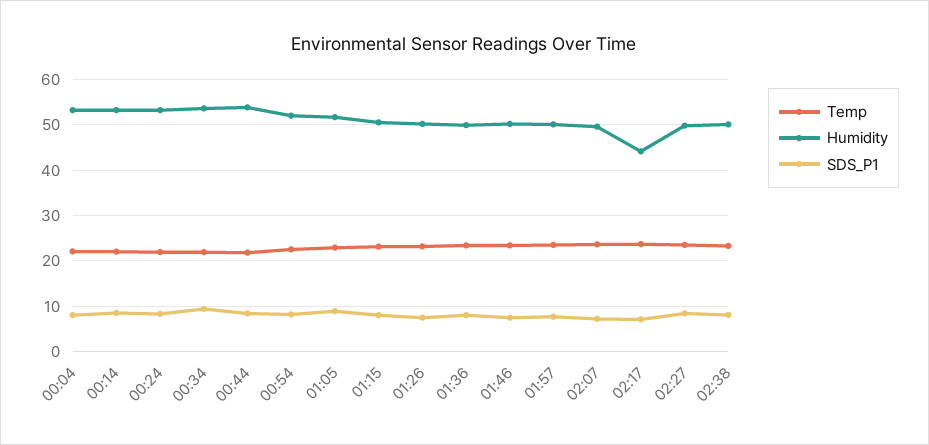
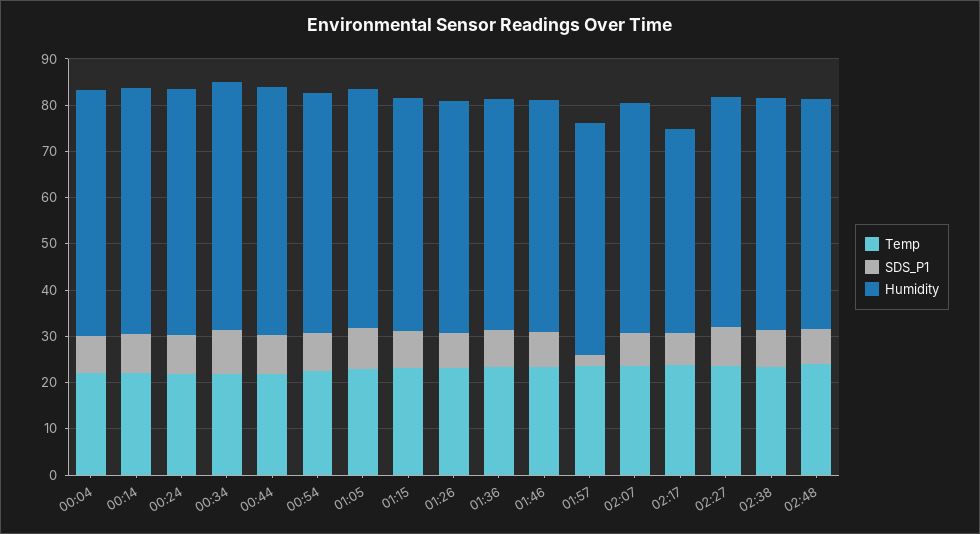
SDS_P1, 01:57: 8 -> 2
Temp, 02:48: none -> 24
SDS_P1, 02:48: none -> 8
Humidity, 02:48: none -> 50

